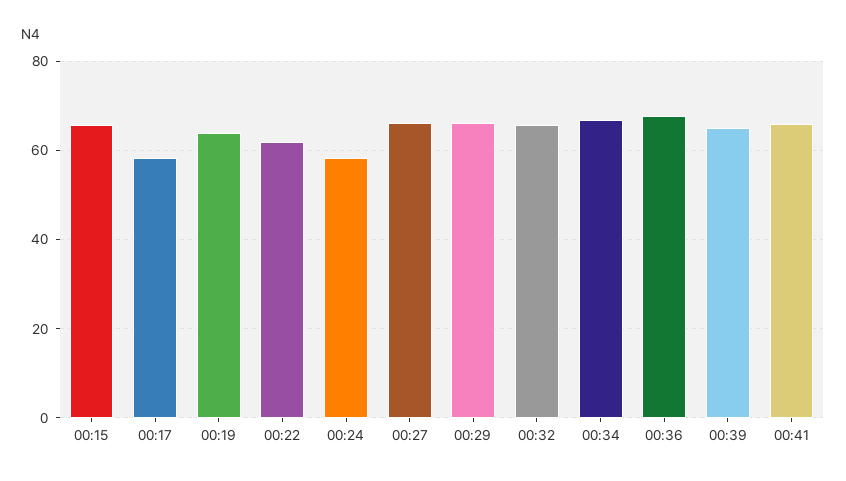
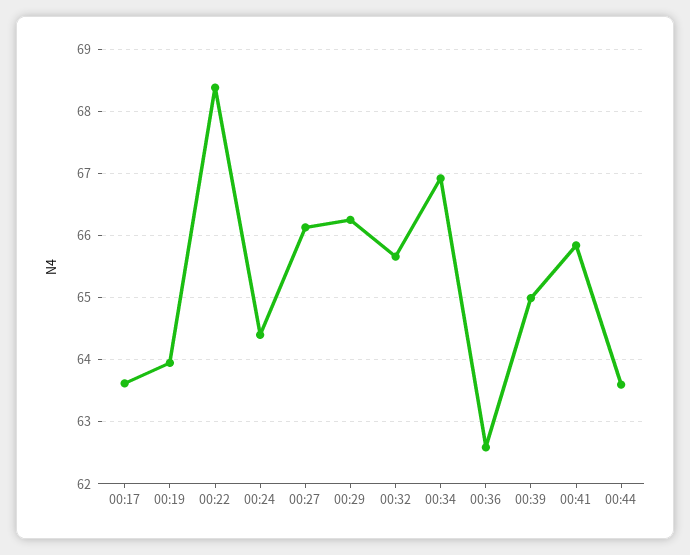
00:15: 66 -> none
00:17: 58 -> 63.6
00:22: 62 -> 68.4
00:24: 58 -> 64.4
00:36: 68 -> 62.6
00:44: none -> 63.6

